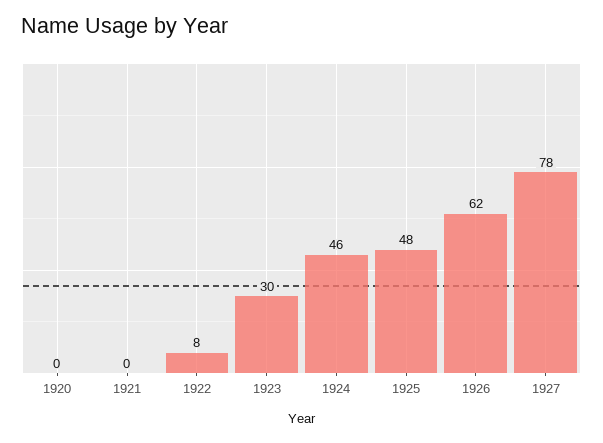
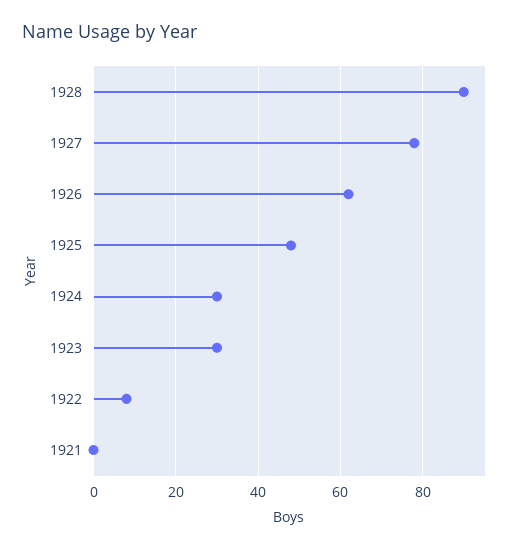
1920: 0 -> none
1924: 46 -> 30
1928: none -> 90

